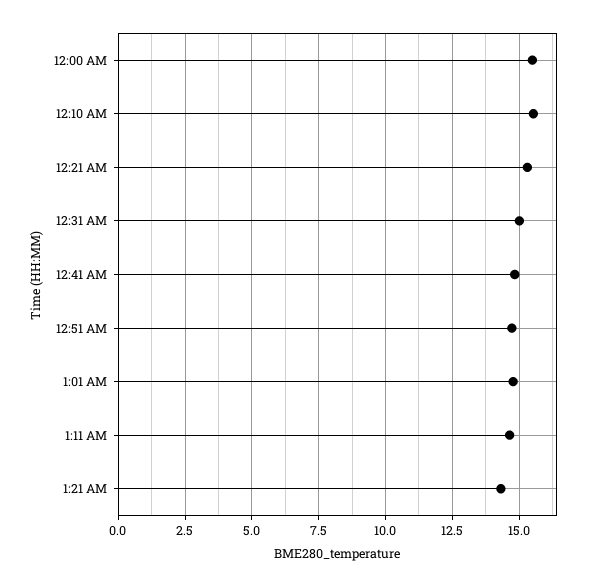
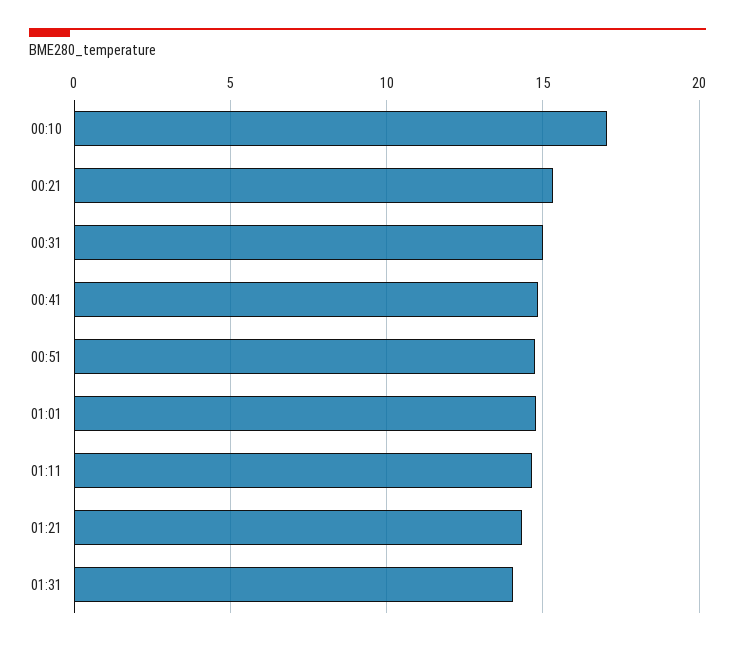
12:00 AM: 15.5 -> none
12:10 AM: 15.5 -> 17
01:31: none -> 14

